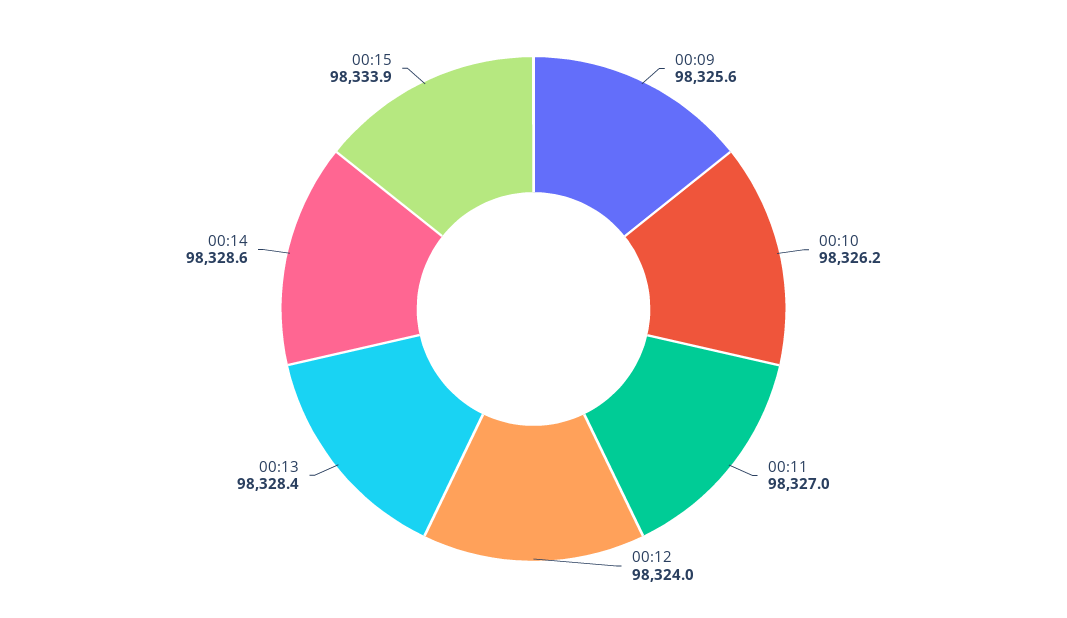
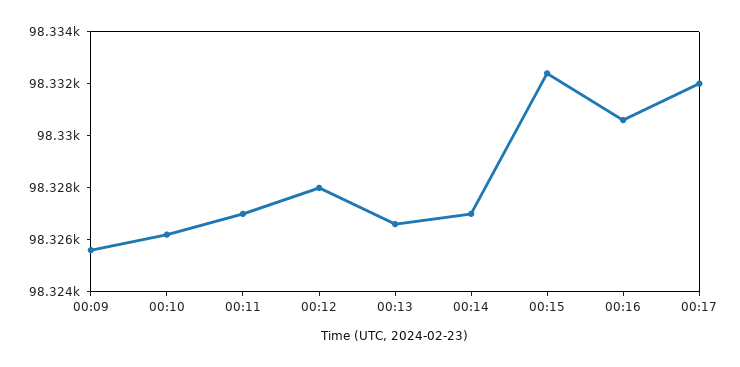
00:12: 98324 -> 98328
00:13: 98328.4 -> 98326.5
00:14: 98328.6 -> 98327
00:15: 98333.9 -> 98332.5
00:16: none -> 98330.5
00:17: none -> 98332

